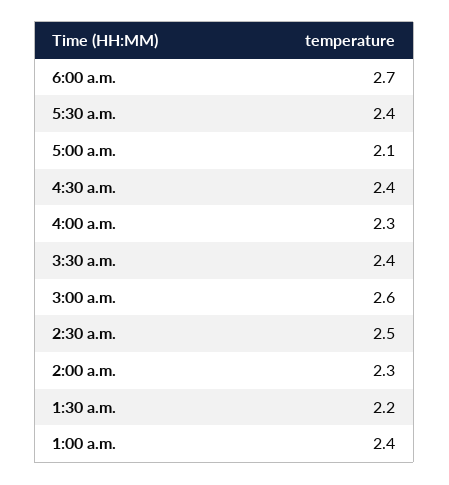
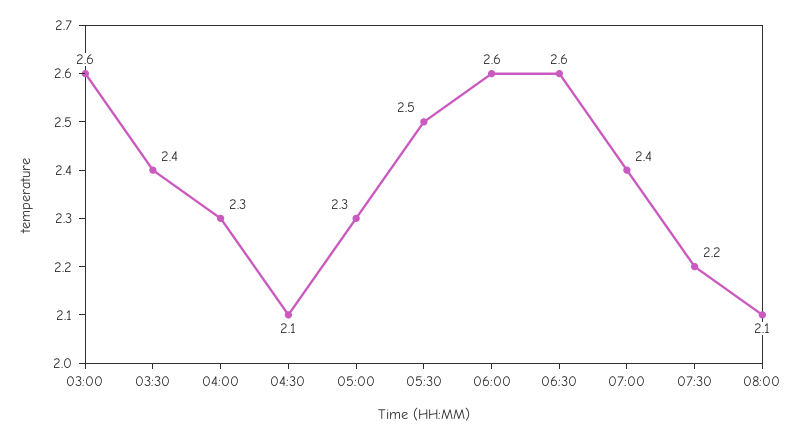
6:00 a.m.: 2.7 -> 2.6
5:30 a.m.: 2.4 -> 2.5
5:00 a.m.: 2.1 -> 2.3
4:30 a.m.: 2.4 -> 2.1
2:30 a.m.: 2.5 -> none
2:00 a.m.: 2.3 -> none
1:30 a.m.: 2.2 -> none
1:00 a.m.: 2.4 -> none
06:30: none -> 2.6
07:00: none -> 2.4
07:30: none -> 2.2
08:00: none -> 2.1

